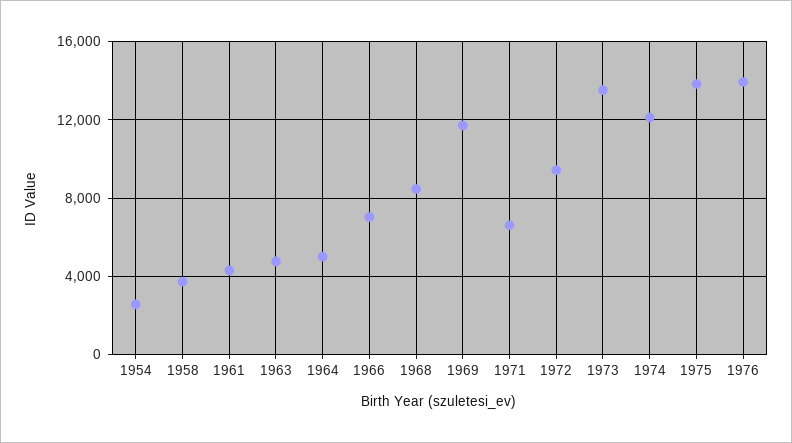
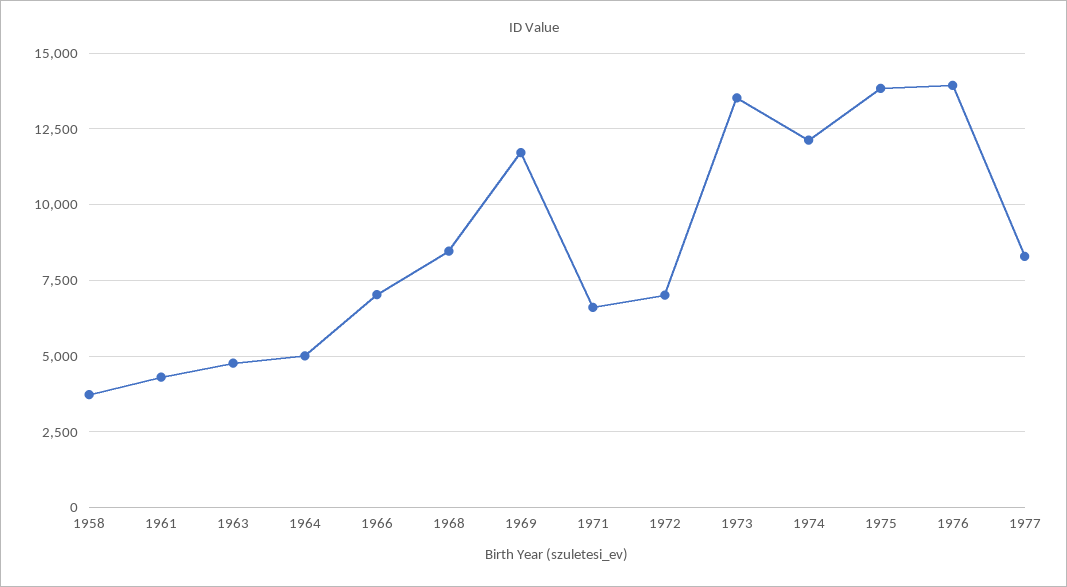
1954: 2500 -> none
1972: 9500 -> 7000
1977: none -> 8250

